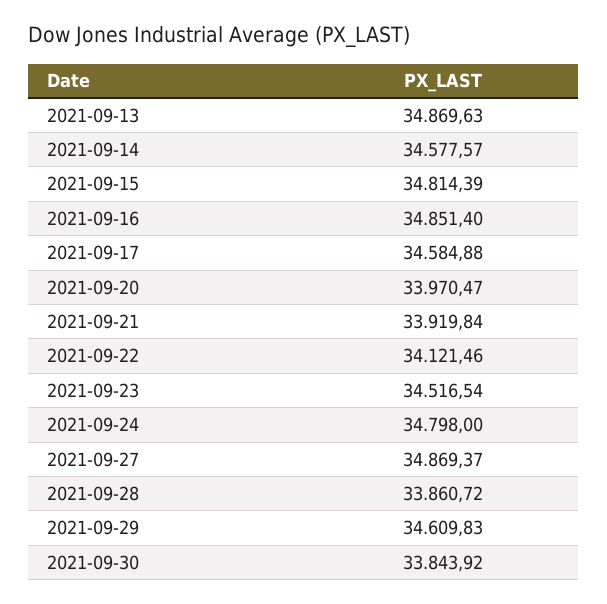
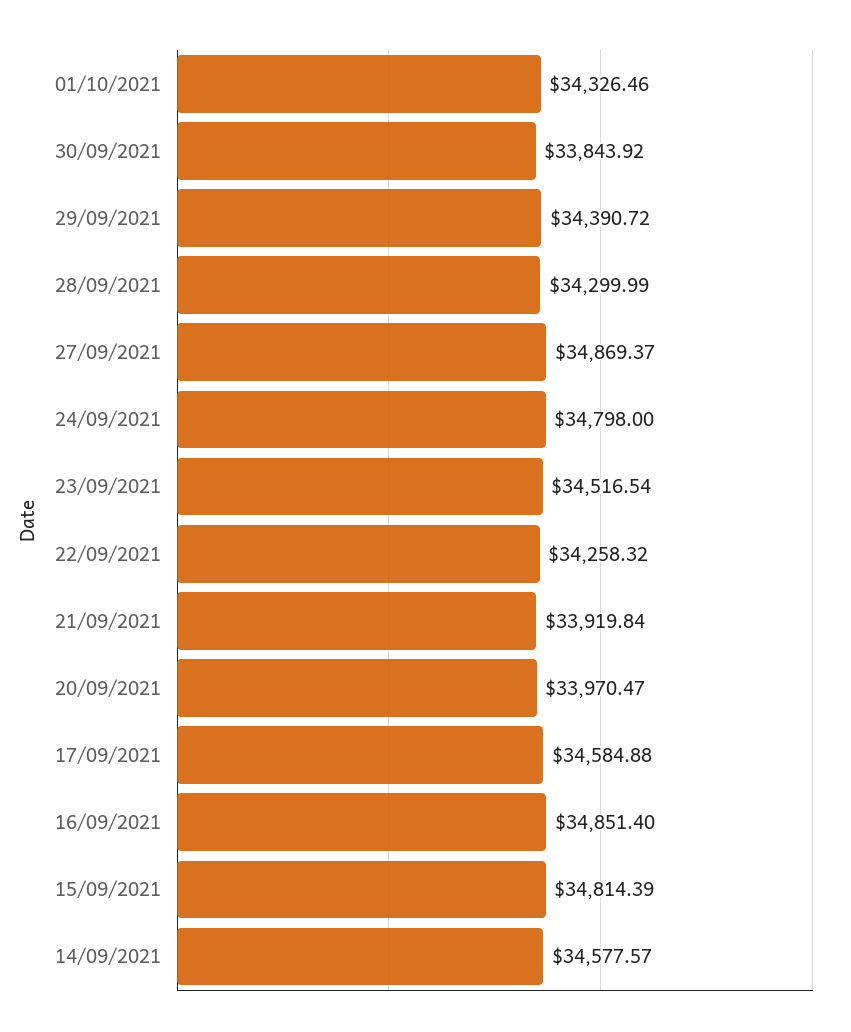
2021-09-13: 34869.63 -> none
2021-09-22: 34121.46 -> 34258.32
2021-09-28: 33860.72 -> 34299.99
2021-09-29: 34609.83 -> 34390.72
01/10/2021: none -> 34326.46

